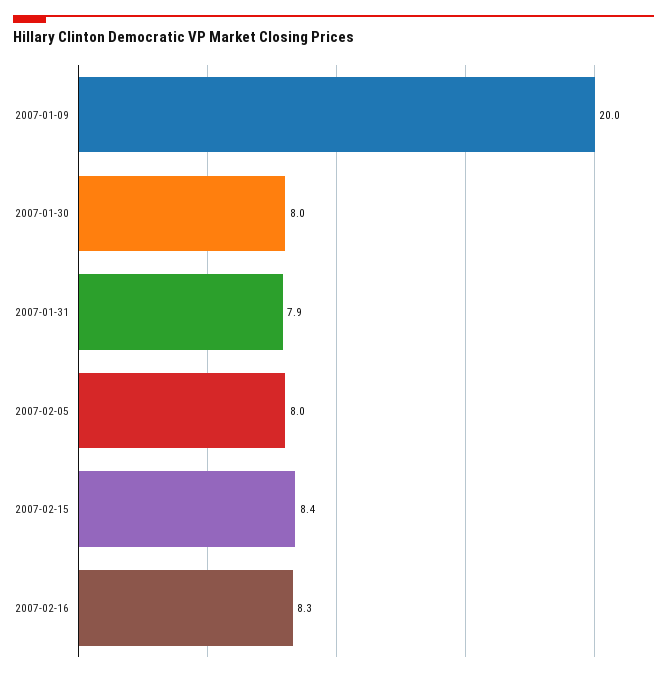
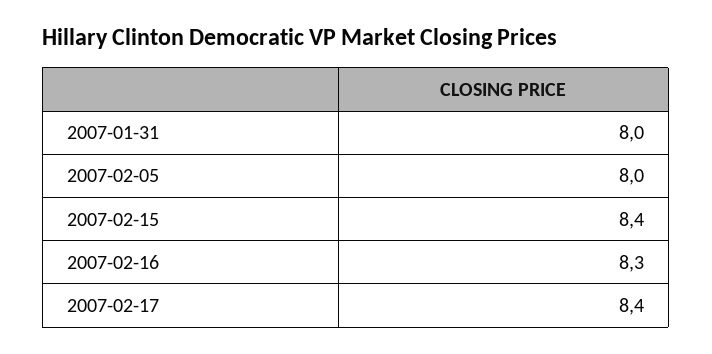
2007-01-09: 20 -> none
2007-01-30: 8 -> none
2007-01-31: 7.9 -> 8
2007-02-17: none -> 8.4

